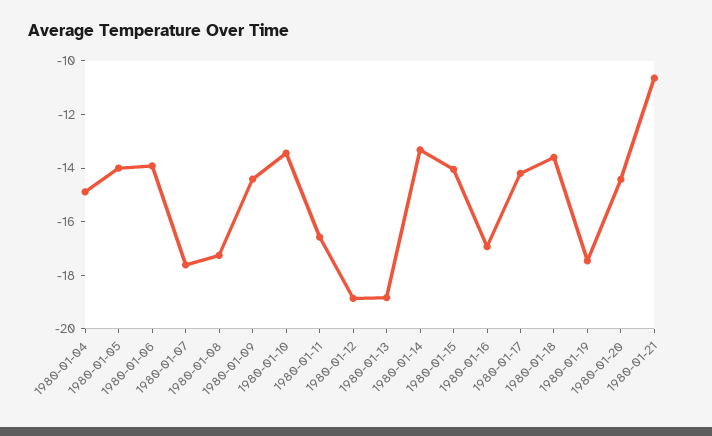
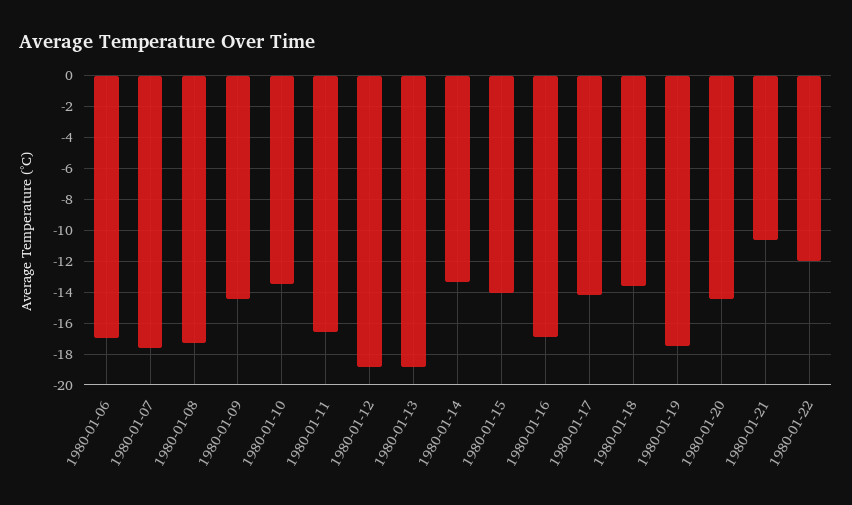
1980-01-04: -15 -> none
1980-01-05: -14 -> none
1980-01-06: -14 -> -17
1980-01-22: none -> -12

